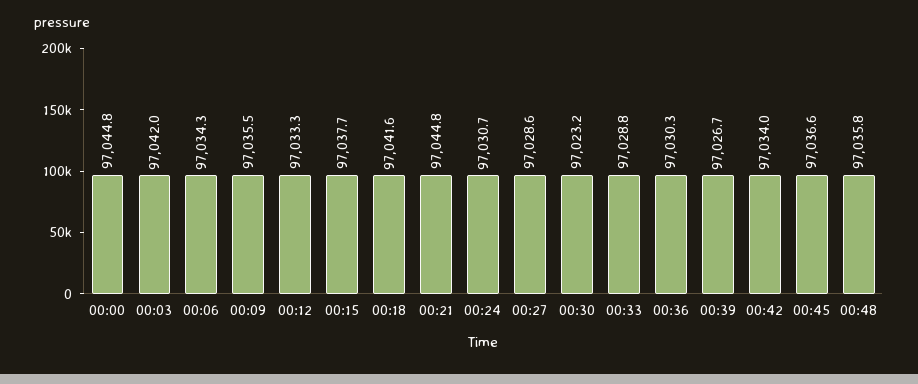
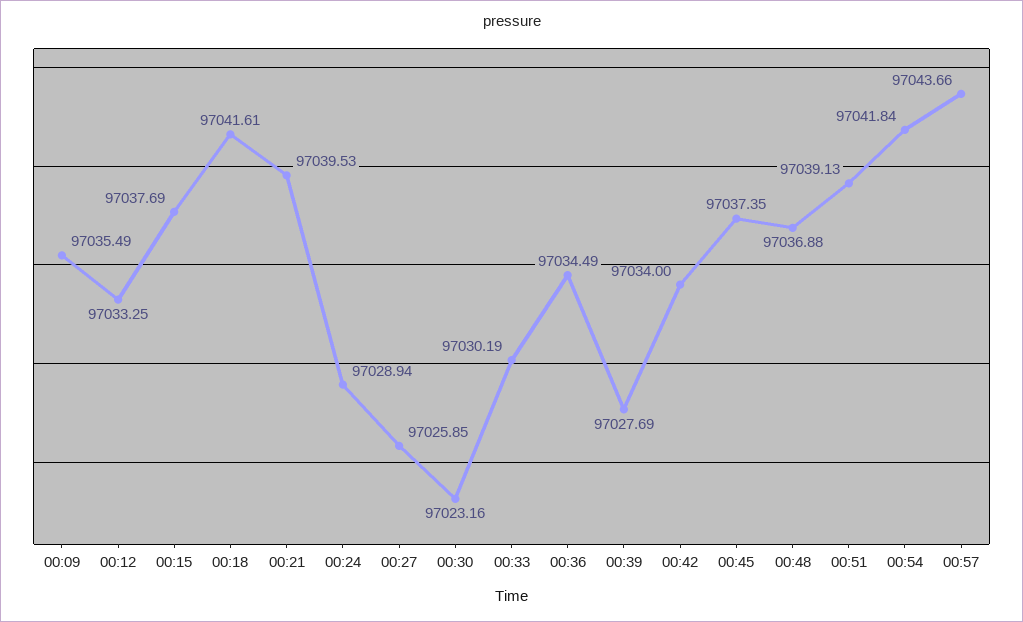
00:00: 97044.8 -> none
00:03: 97042 -> none
00:06: 97034.3 -> none
00:21: 97044.8 -> 97039.53
00:24: 97030.7 -> 97028.94
00:27: 97028.6 -> 97025.85
00:33: 97028.8 -> 97030.19
00:36: 97030.3 -> 97034.49
00:39: 97026.7 -> 97027.69
00:45: 97036.6 -> 97037.35
00:48: 97035.8 -> 97036.88
00:51: none -> 97039.13
00:54: none -> 97041.84
00:57: none -> 97043.66

